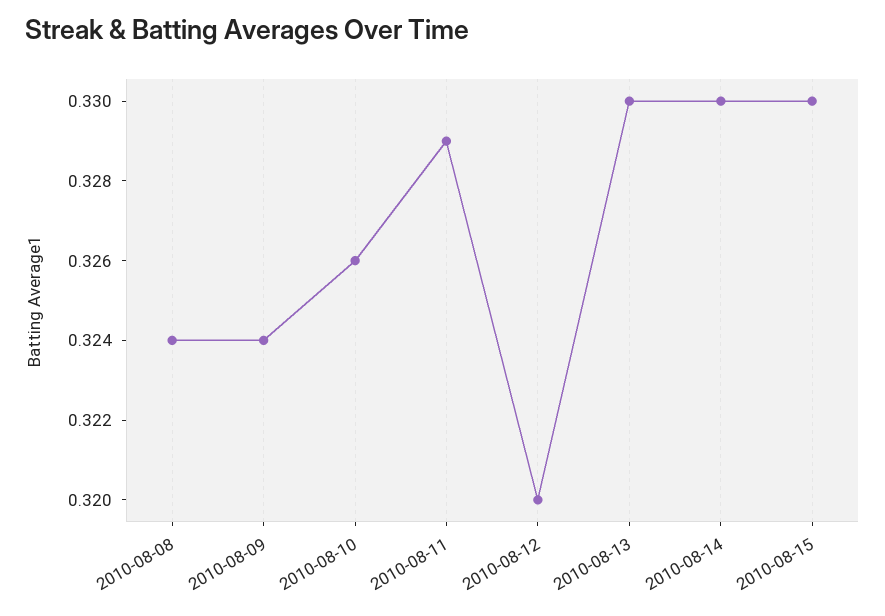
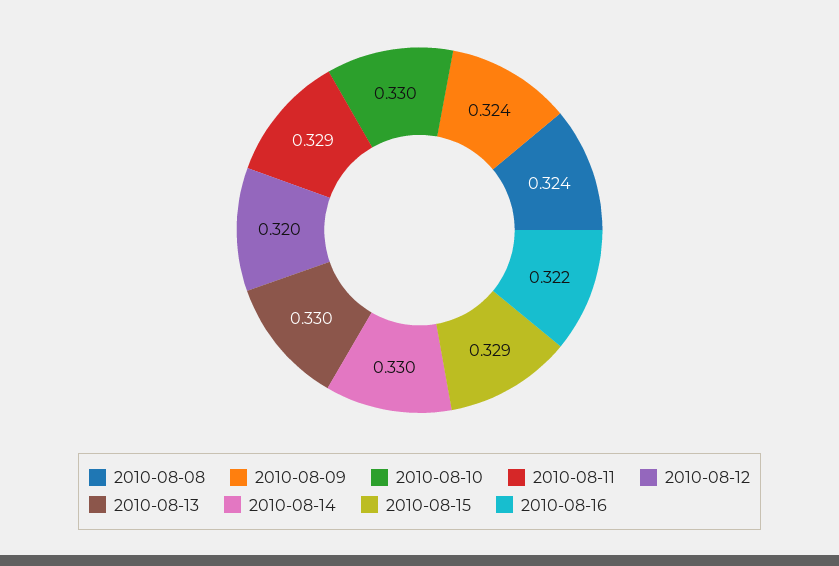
2010-08-10: 0.326 -> 0.33
2010-08-15: 0.33 -> 0.329
2010-08-16: none -> 0.322

